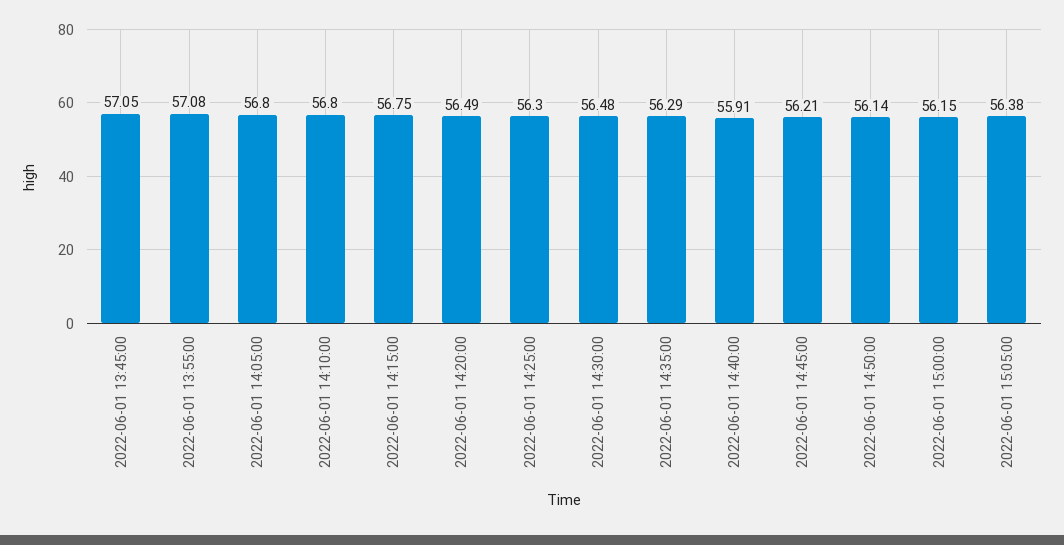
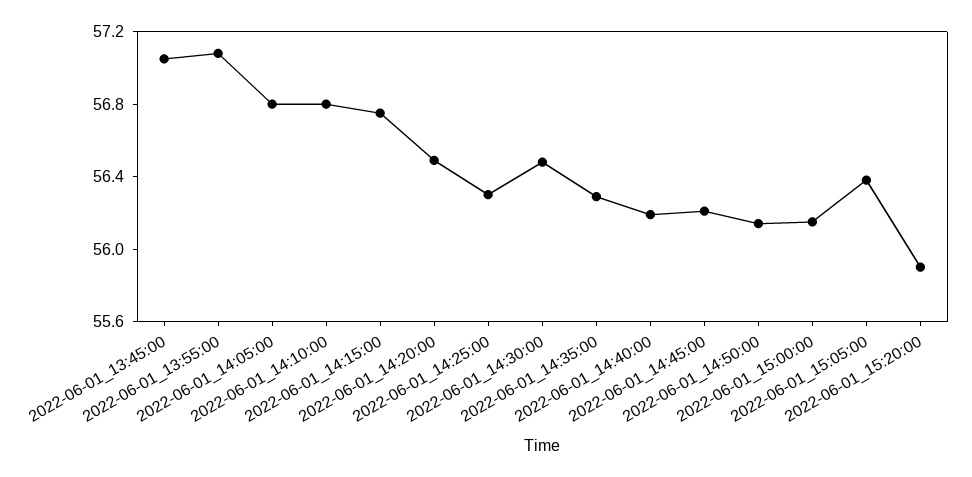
2022-06-01 14:40:00: 55.91 -> 56.2
2022-06-01_15:20:00: none -> 55.9

